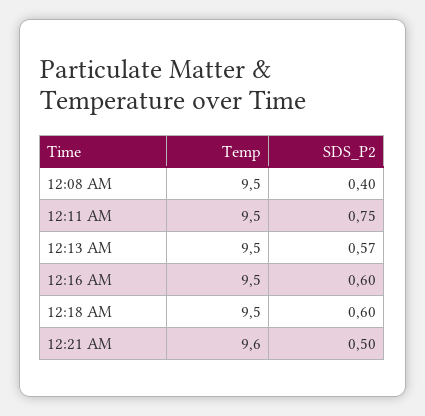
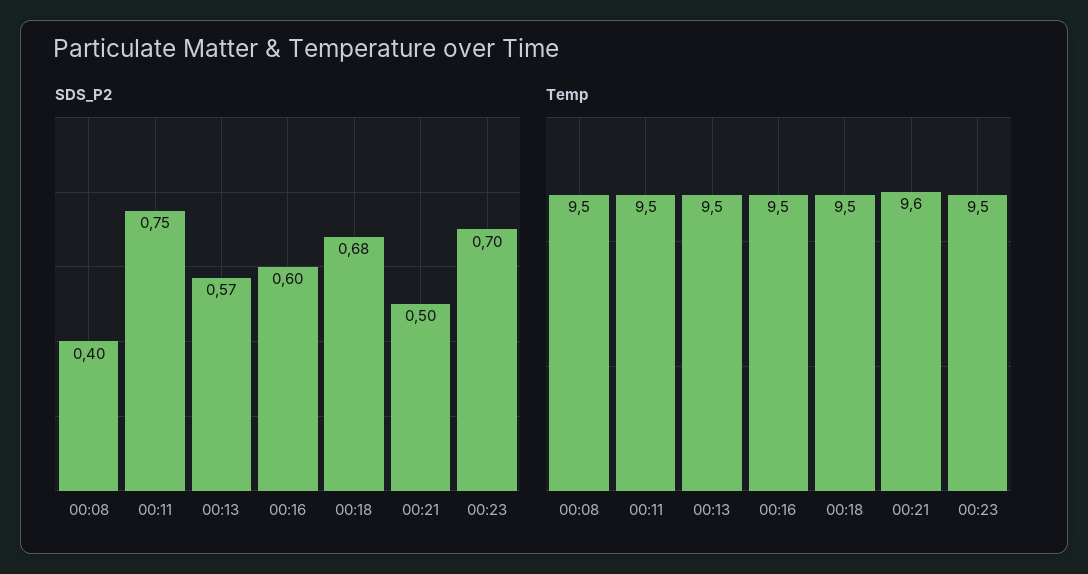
SDS_P2, 12:18 AM: 0.6 -> 0.68
SDS_P2, 00:23: none -> 0.7
Temp, 00:23: none -> 9.5

